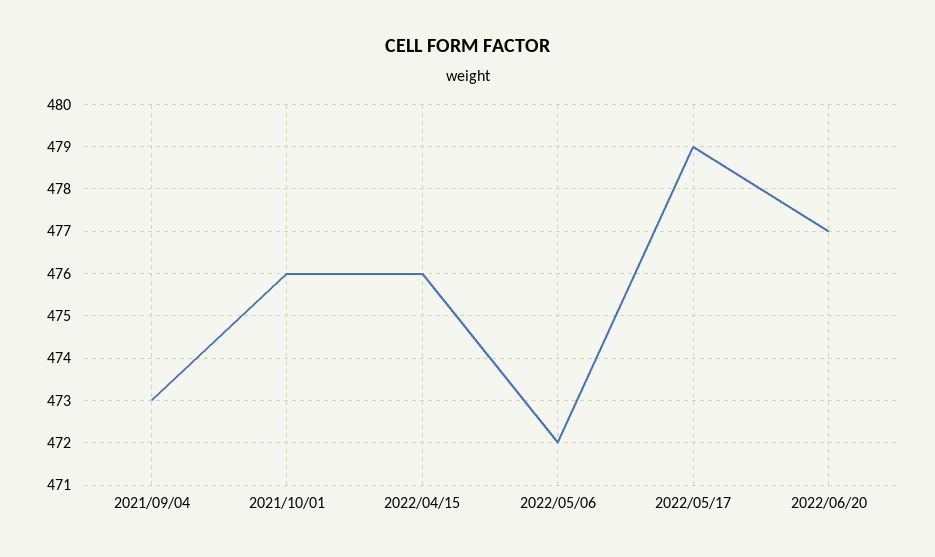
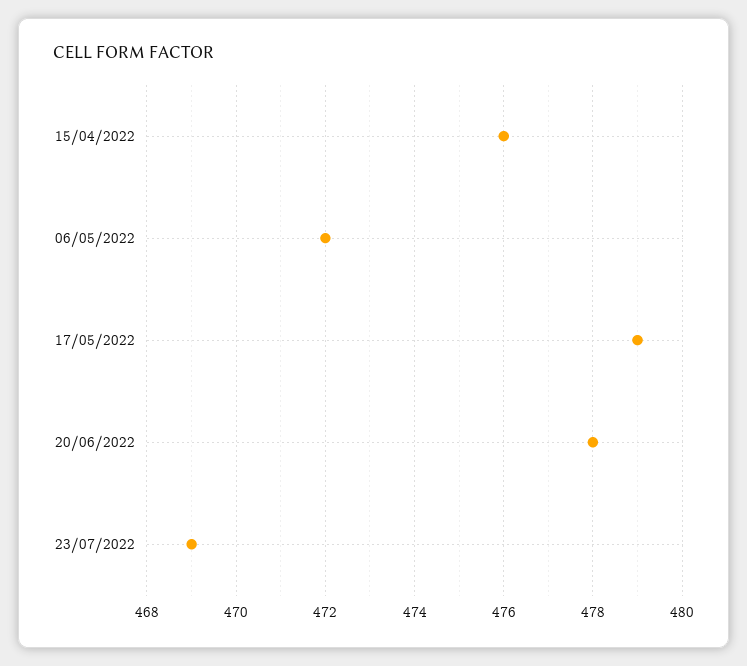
2021/09/04: 473 -> none
2021/10/01: 476 -> none
2022/06/20: 477 -> 478
23/07/2022: none -> 469

